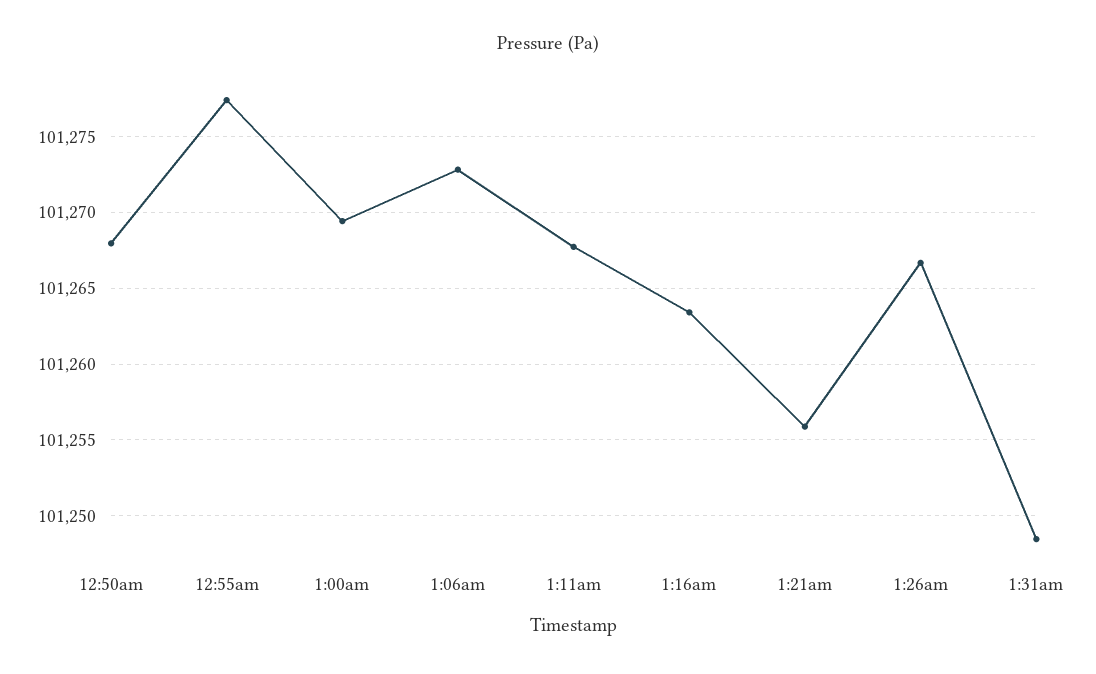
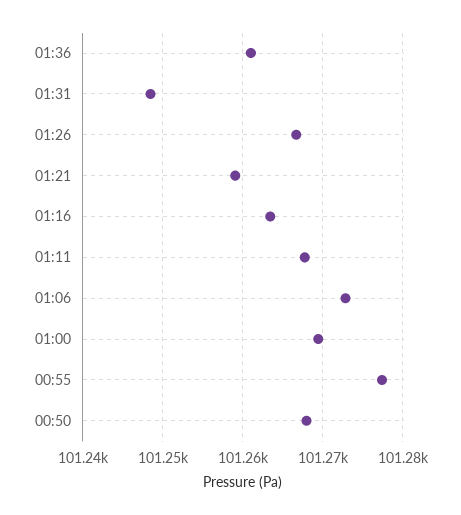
1:21am: 101256 -> 101259
01:36: none -> 101261

